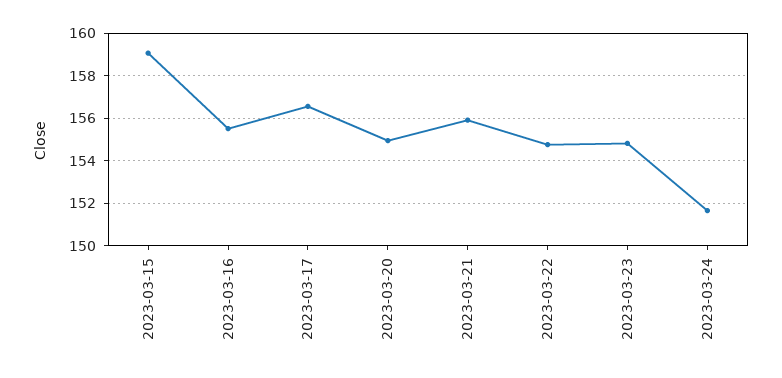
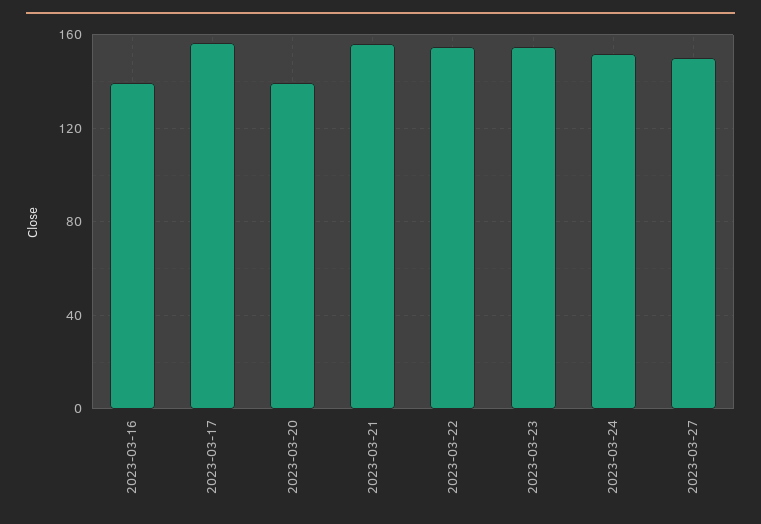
2023-03-15: 159 -> none
2023-03-16: 155.5 -> 140
2023-03-20: 155 -> 140
2023-03-27: none -> 150

